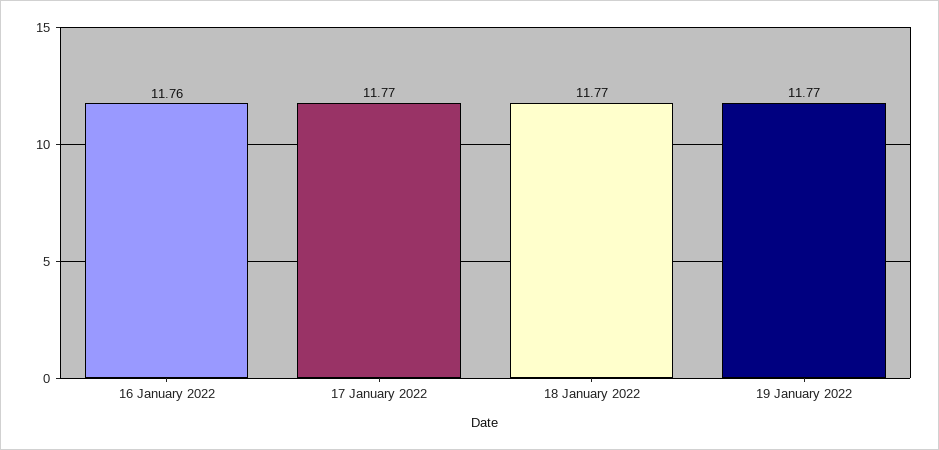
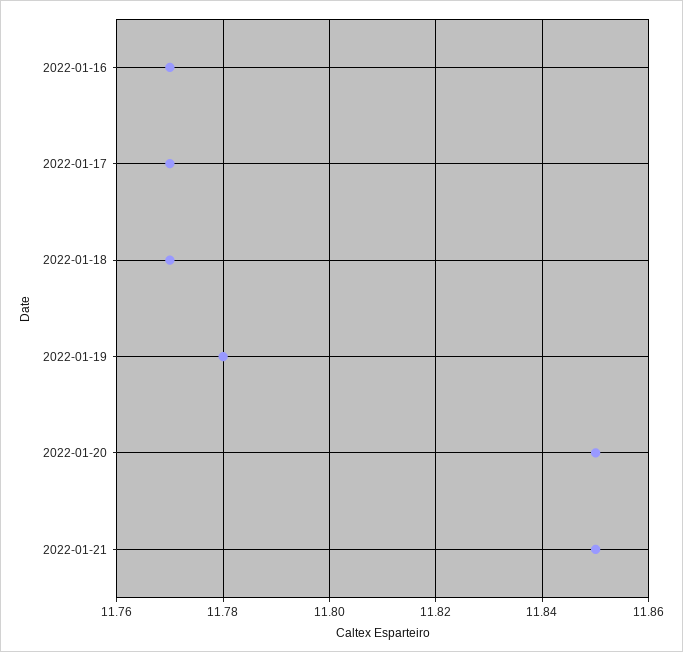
16 January 2022: 11.76 -> 11.77
19 January 2022: 11.77 -> 11.78
2022-01-20: none -> 11.85
2022-01-21: none -> 11.85

